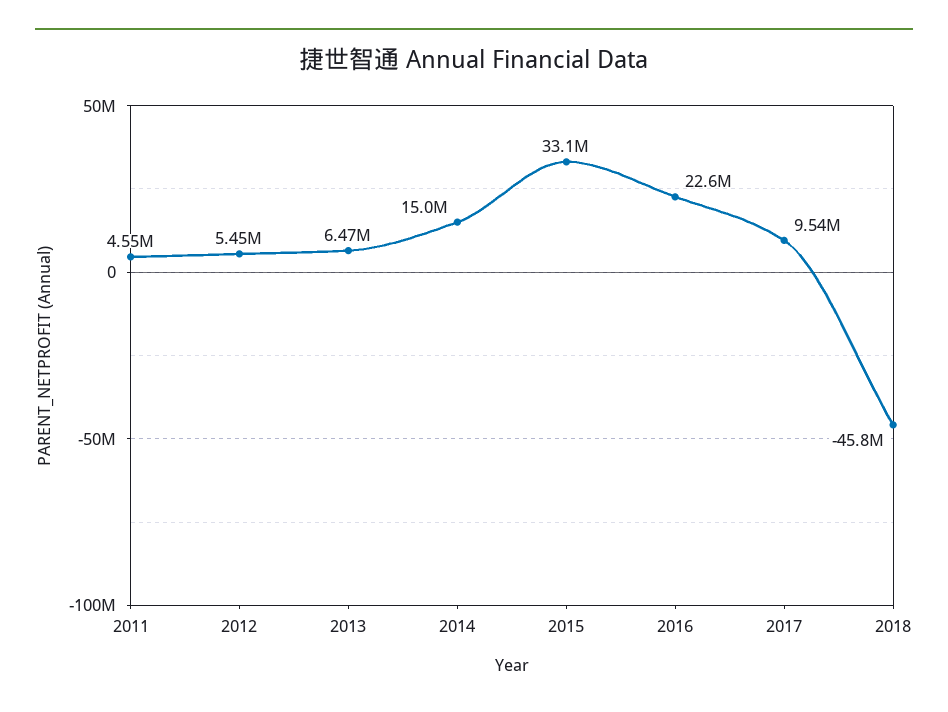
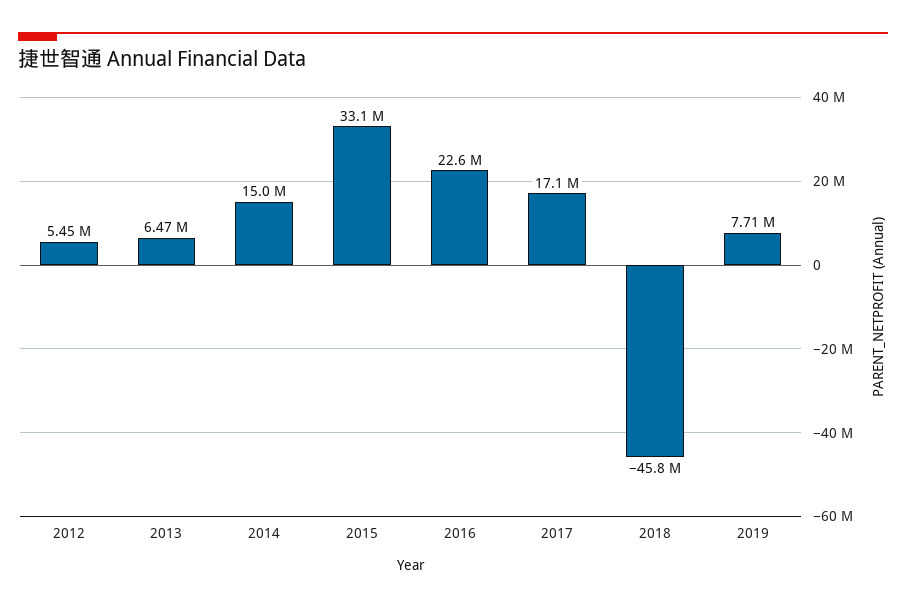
2011: 4550000 -> none
2017: 9540000 -> 17100000
2019: none -> 7710000

